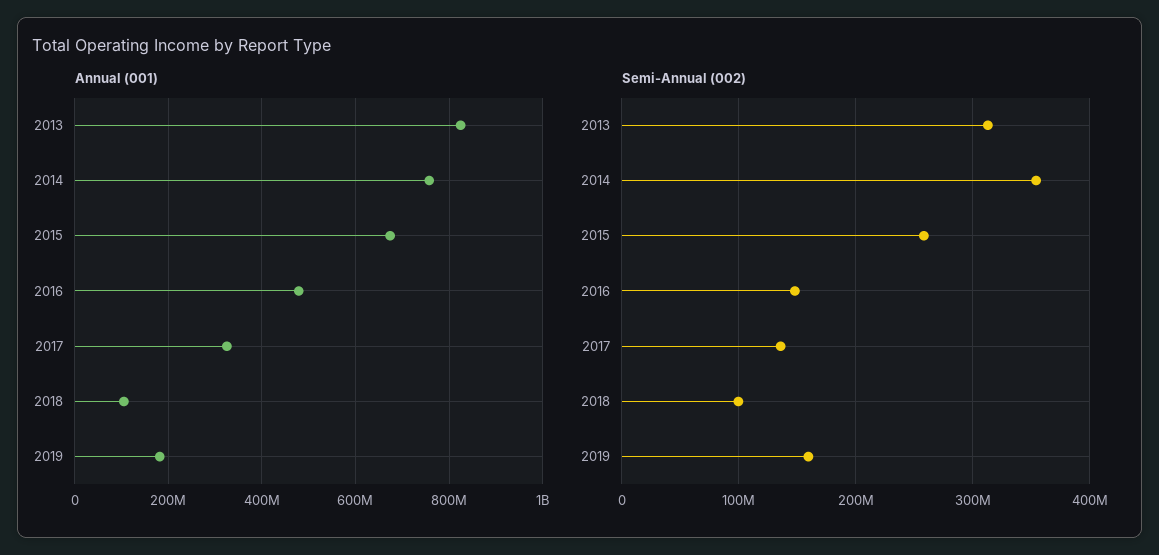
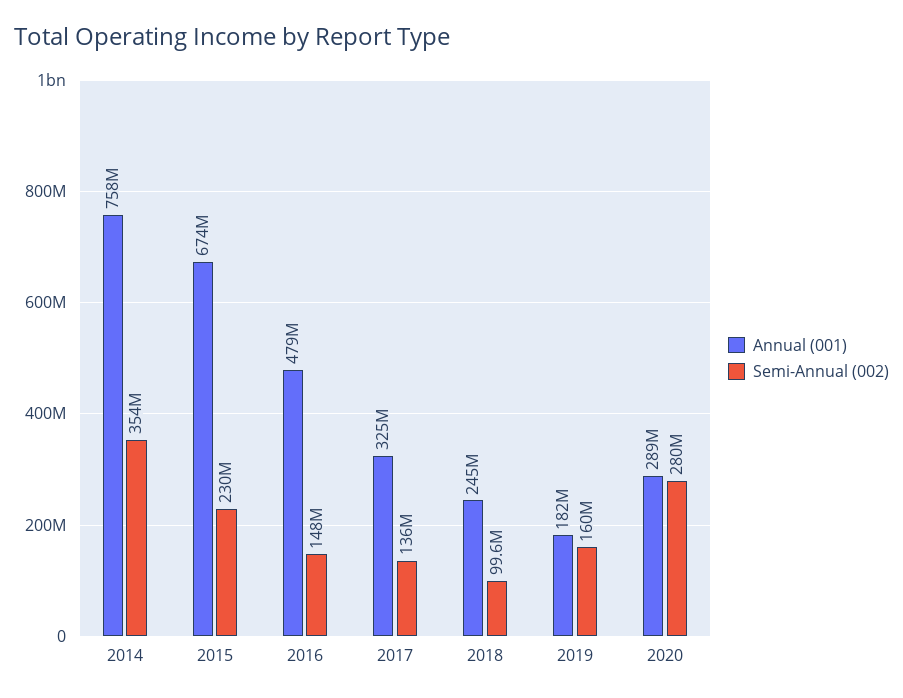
Annual (001), 2013: 820000000 -> none
Annual (001), 2018: 100000000 -> 245000000
Semi-Annual (002), 2013: 310000000 -> none
Semi-Annual (002), 2015: 260000000 -> 230000000
Annual (001), 2020: none -> 289000000
Semi-Annual (002), 2020: none -> 280000000

